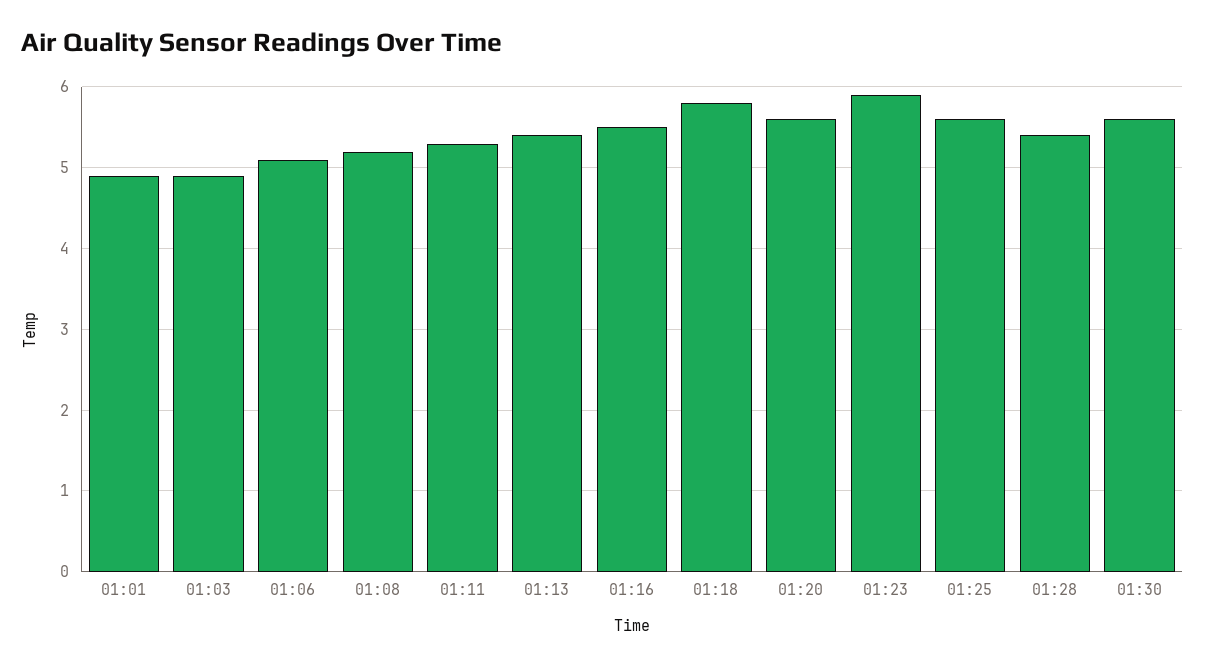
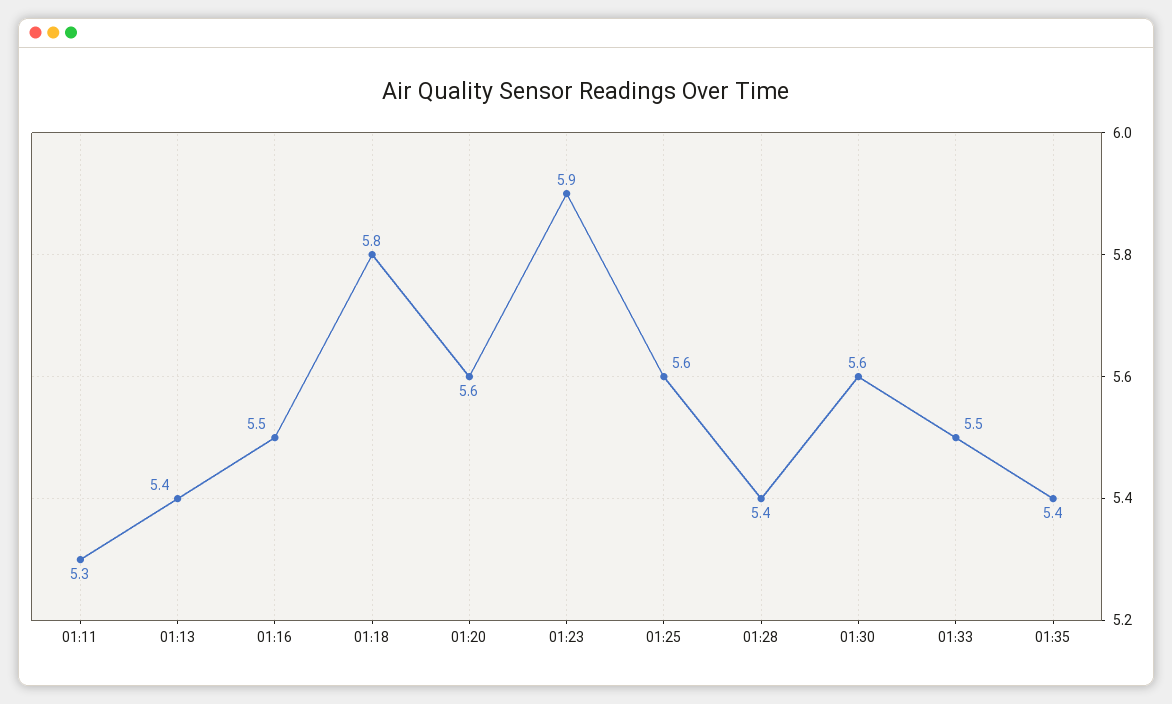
01:01: 4.9 -> none
01:03: 4.9 -> none
01:06: 5.1 -> none
01:08: 5.2 -> none
01:33: none -> 5.5
01:35: none -> 5.4

